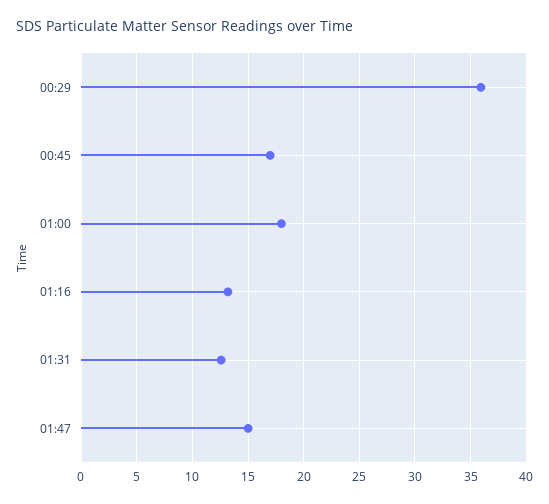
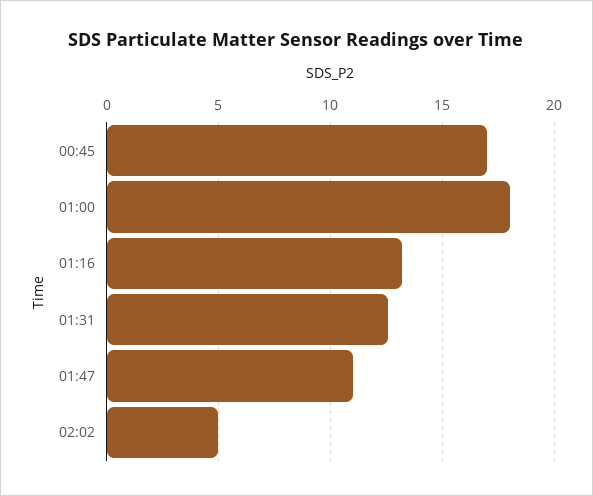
00:29: 36 -> none
01:47: 15 -> 11
02:02: none -> 5

